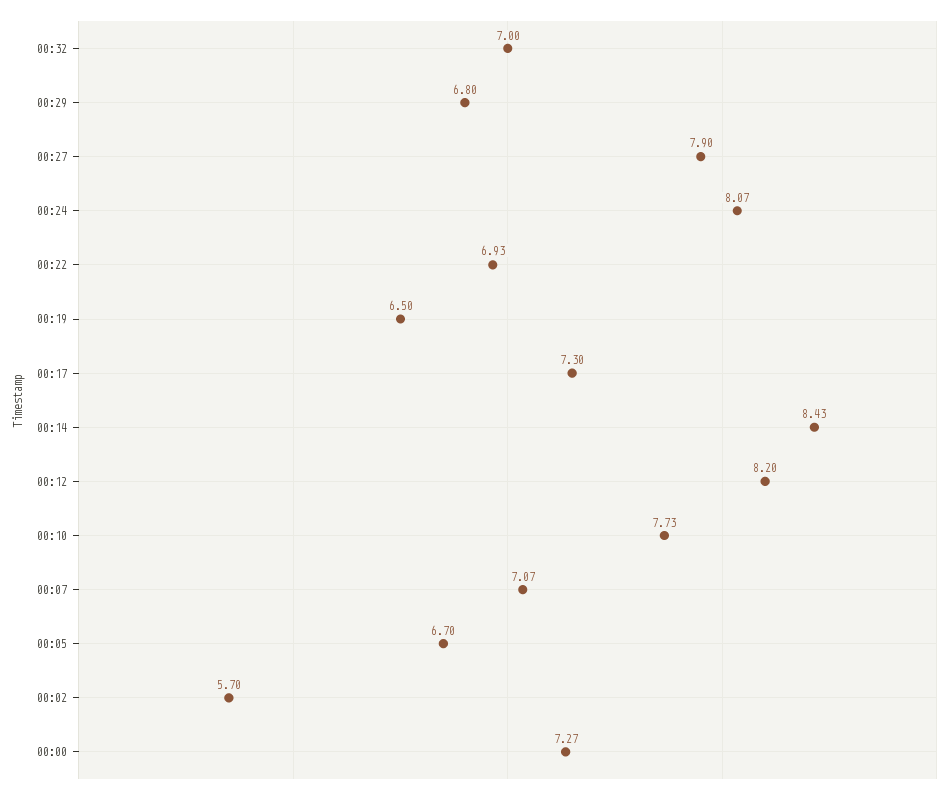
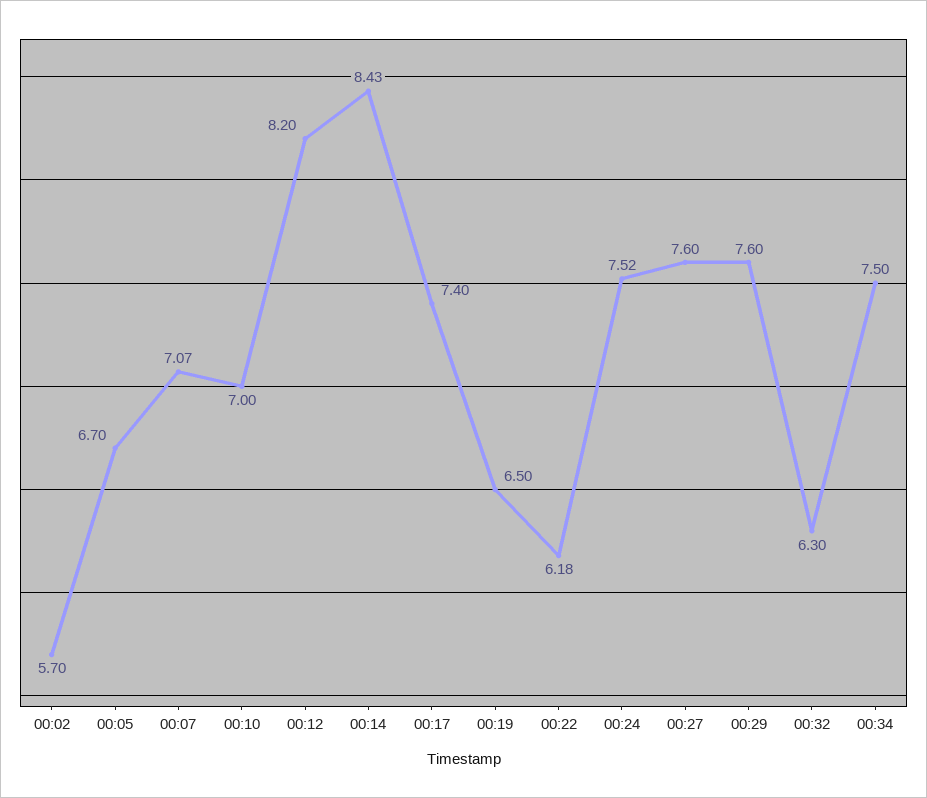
00:32: 7 -> 6.3
00:29: 6.8 -> 7.6
00:27: 7.9 -> 7.6
00:24: 8.07 -> 7.52
00:22: 6.93 -> 6.18
00:17: 7.3 -> 7.4
00:10: 7.73 -> 7
00:00: 7.27 -> none
00:34: none -> 7.5

